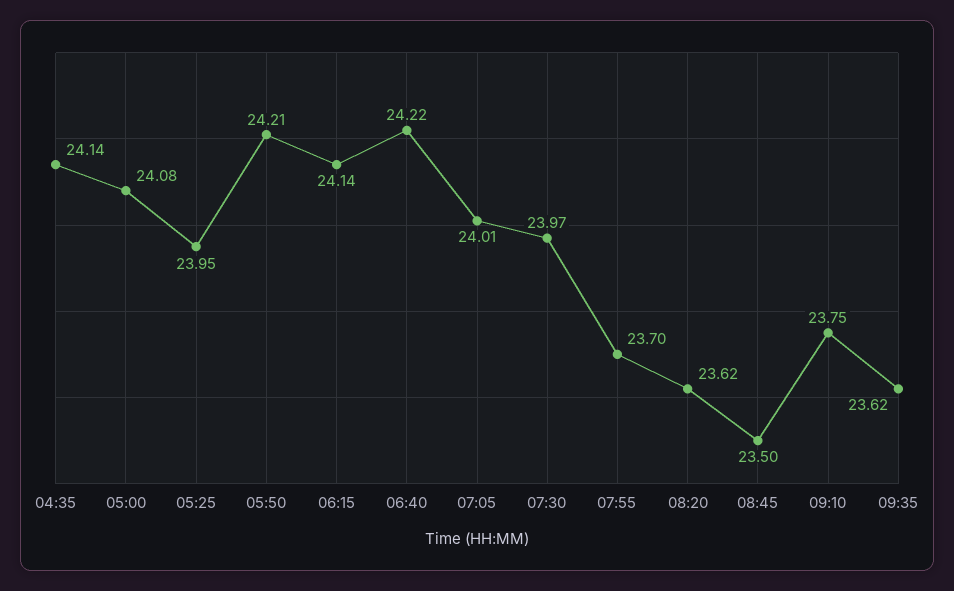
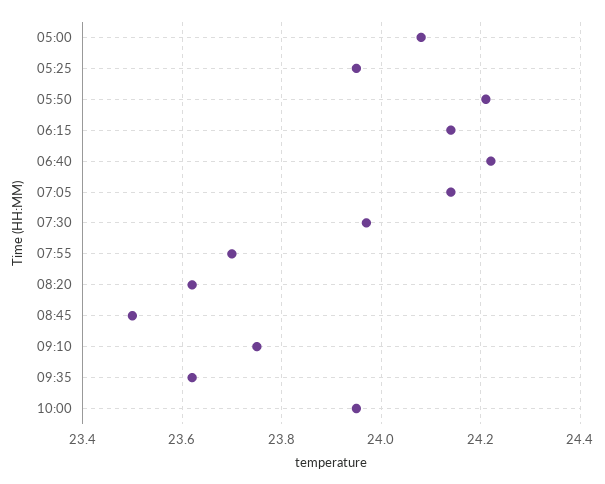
04:35: 24.14 -> none
07:05: 24.01 -> 24.15
10:00: none -> 23.95

